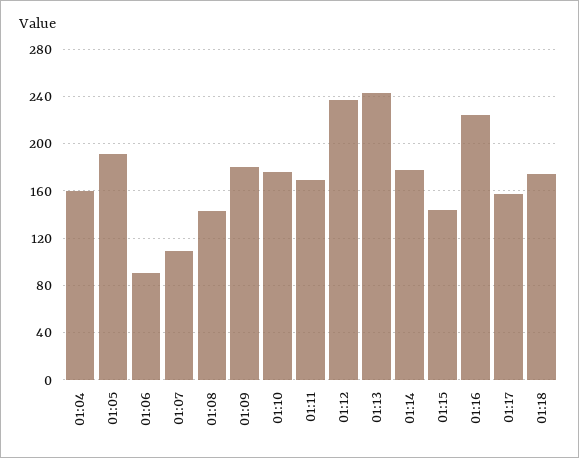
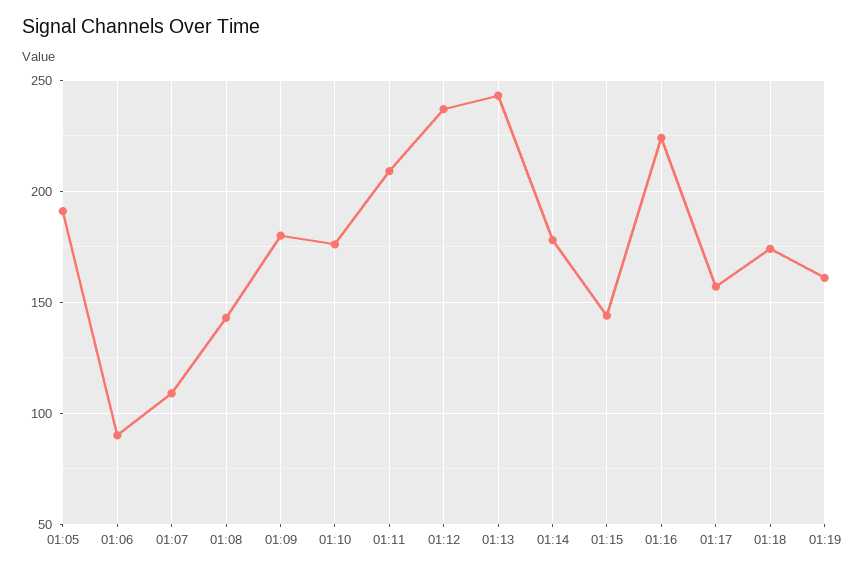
01:04: 160 -> none
01:11: 170 -> 210
01:19: none -> 160

